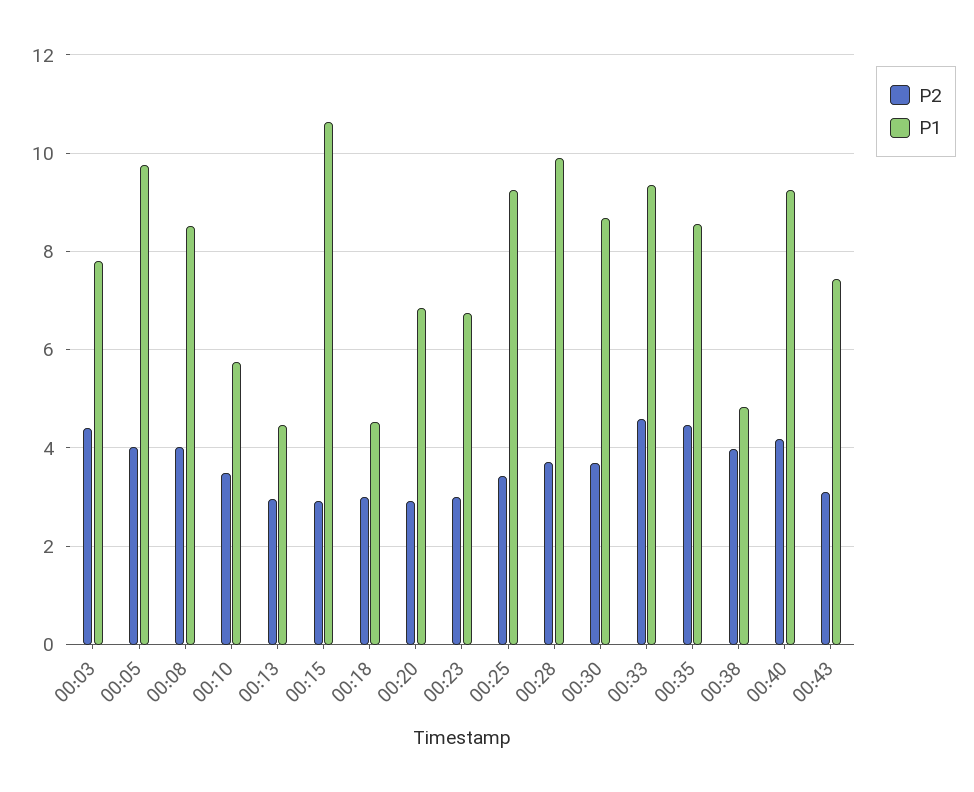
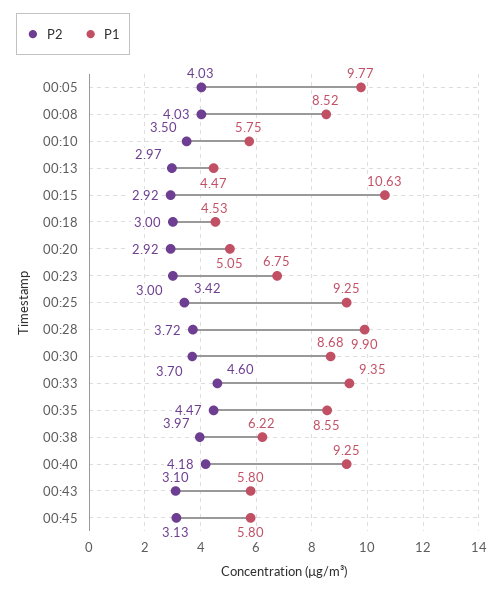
P2, 00:03: 4.4 -> none
P1, 00:03: 7.8 -> none
P1, 00:20: 6.8 -> 5.05
P1, 00:38: 4.8 -> 6.22
P1, 00:43: 7.4 -> 5.8
P2, 00:45: none -> 3.13
P1, 00:45: none -> 5.8

